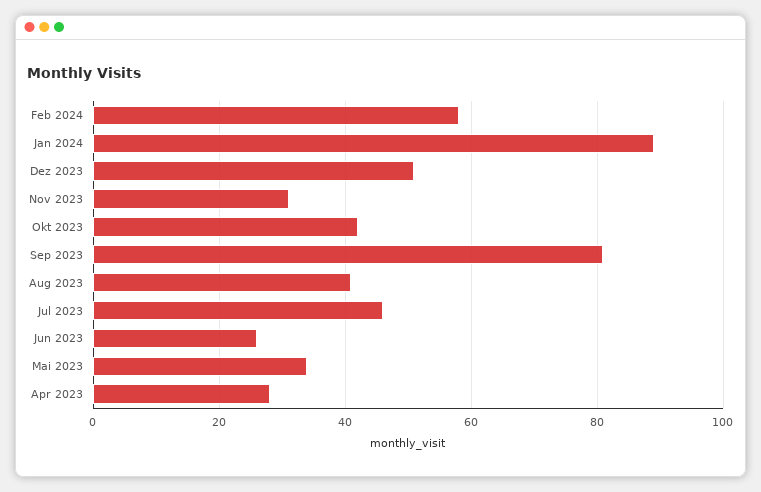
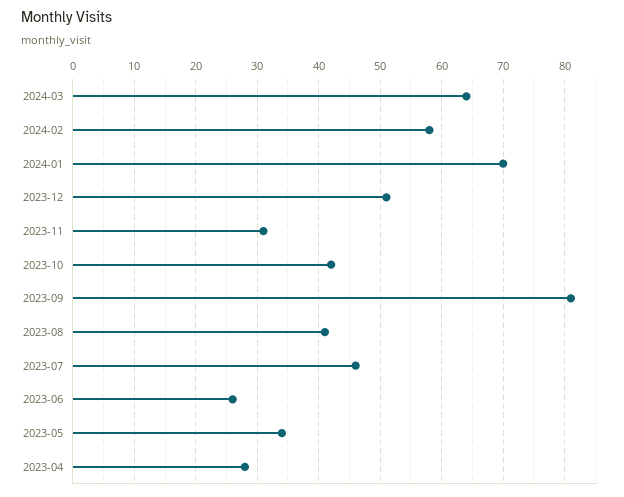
Jan 2024: 90 -> 70
2024-03: none -> 64

